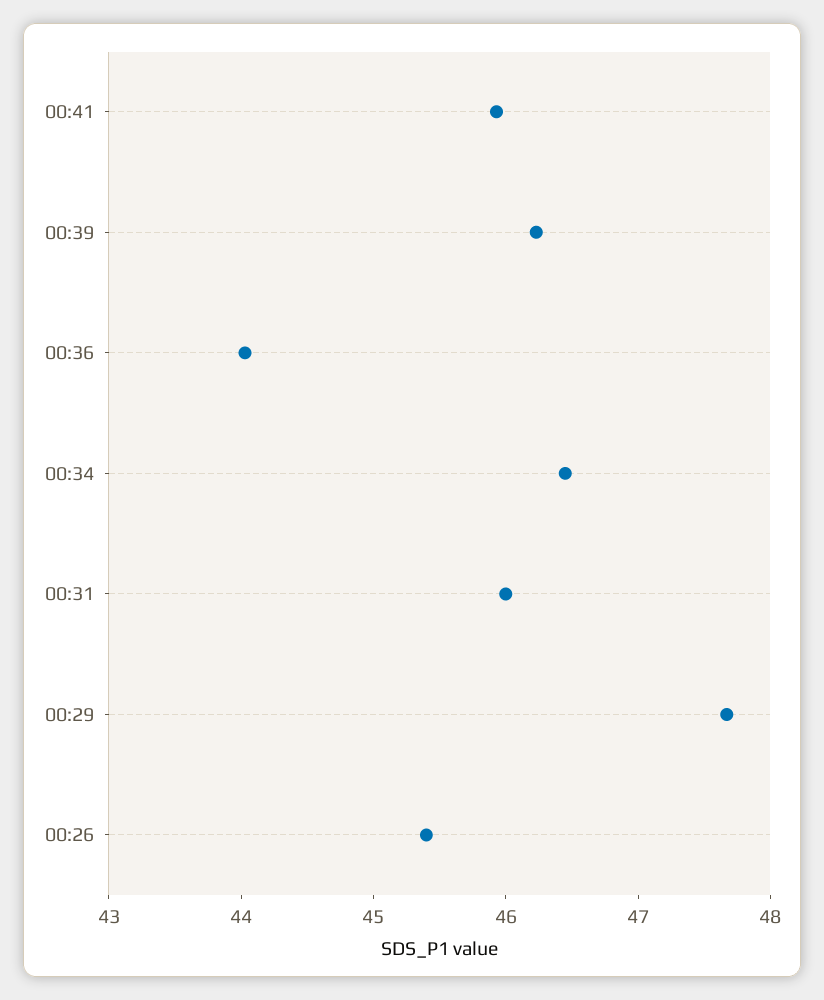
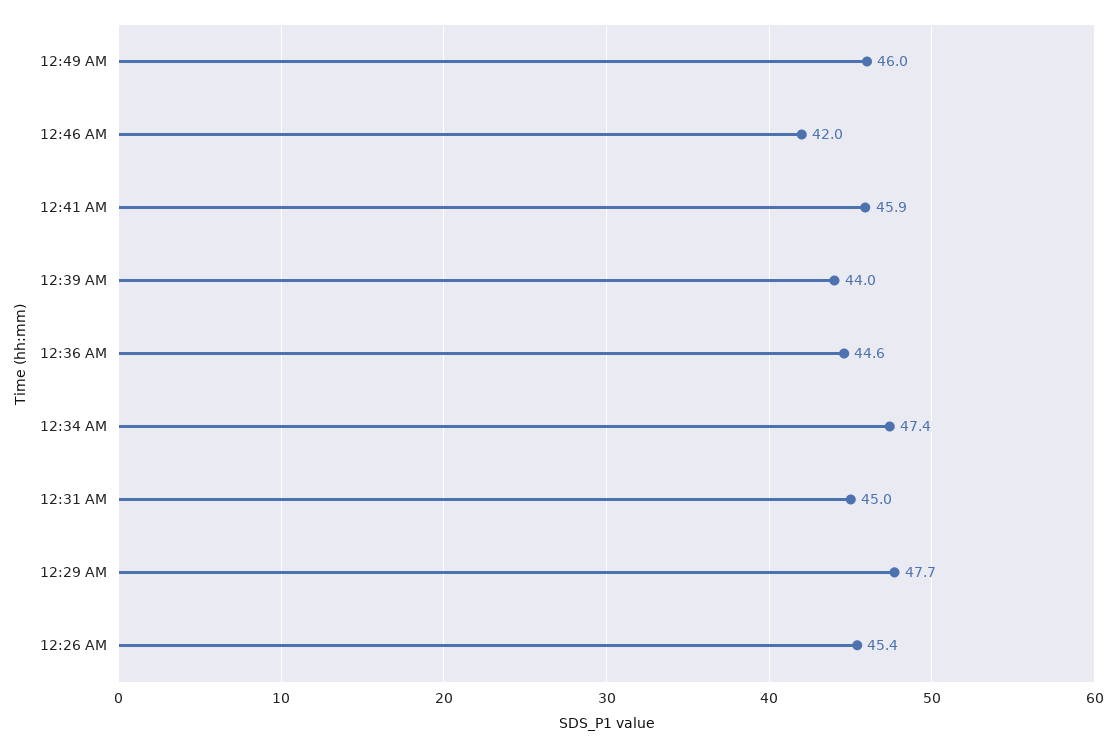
00:39: 46.2 -> 44
00:36: 44 -> 44.6
00:34: 46.4 -> 47.4
00:31: 46 -> 45
12:49 AM: none -> 46
12:46 AM: none -> 42

